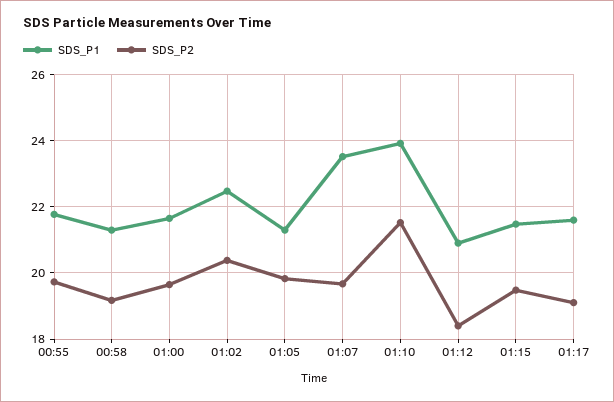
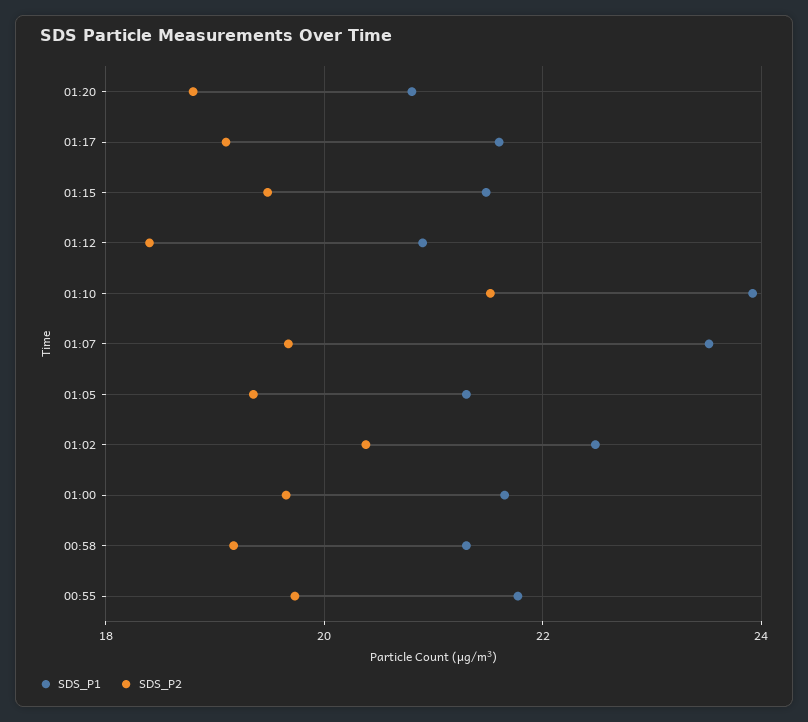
SDS_P2, 01:05: 19.8 -> 19.4
SDS_P1, 01:20: none -> 20.8
SDS_P2, 01:20: none -> 18.8

